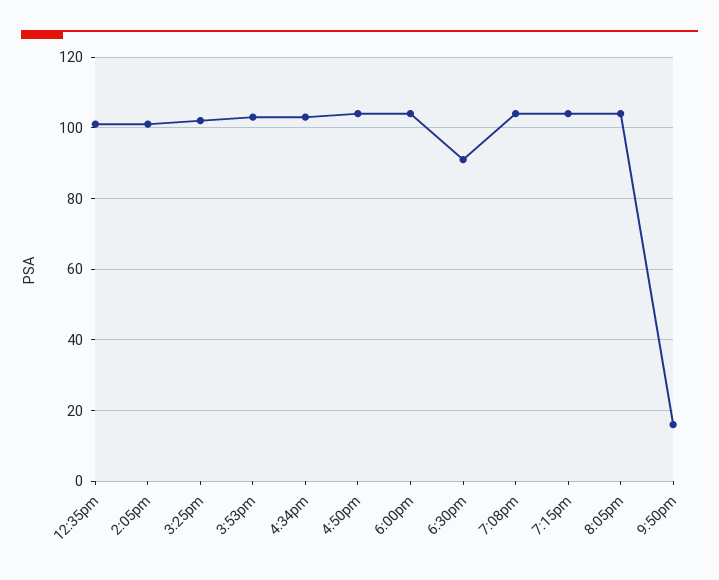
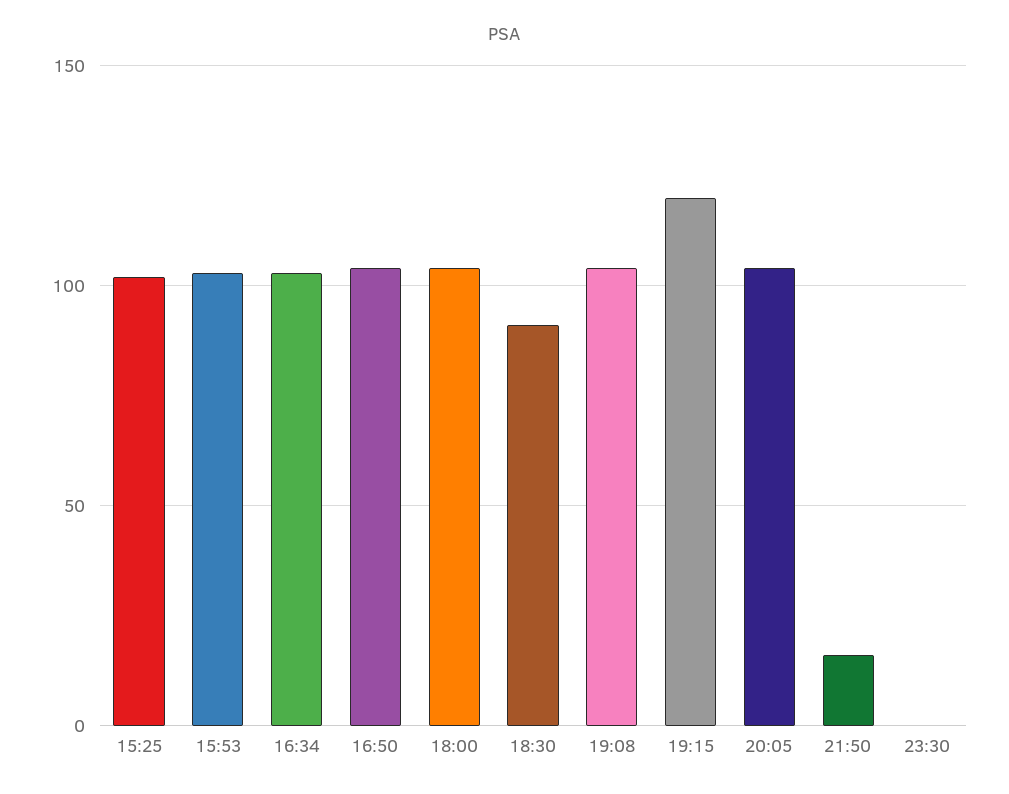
12:35pm: 100 -> none
2:05pm: 100 -> none
7:15pm: 105 -> 120
23:30: none -> 0

